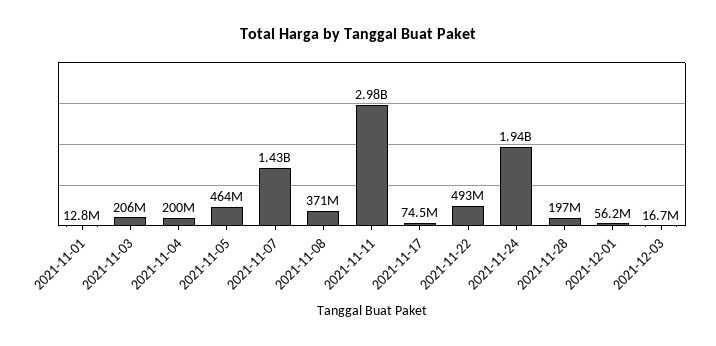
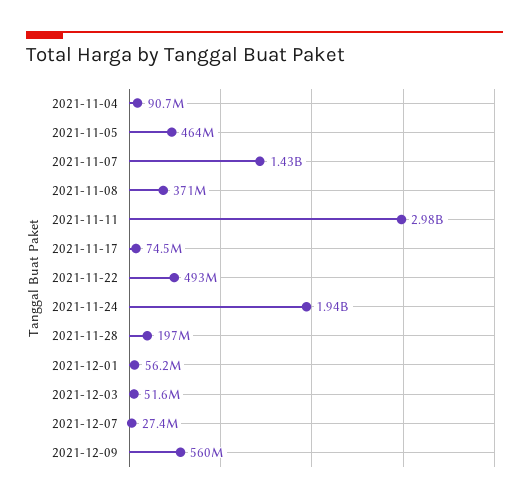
2021-11-01: 12800000 -> none
2021-11-03: 206000000 -> none
2021-11-04: 200000000 -> 90700000
2021-12-03: 16700000 -> 51600000
2021-12-07: none -> 27400000
2021-12-09: none -> 560000000

